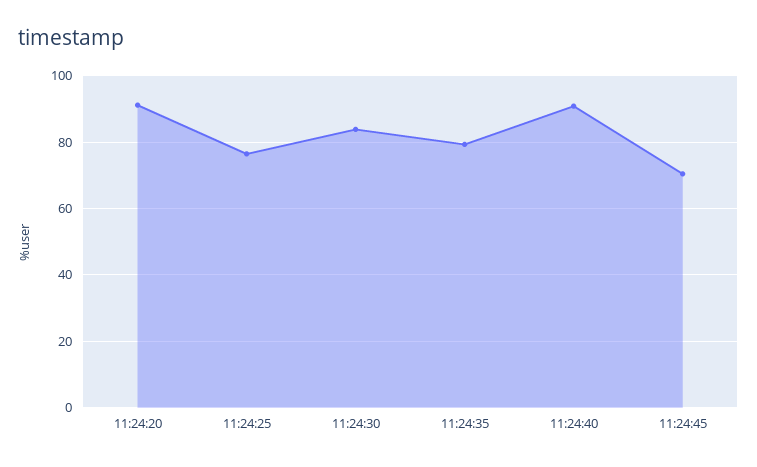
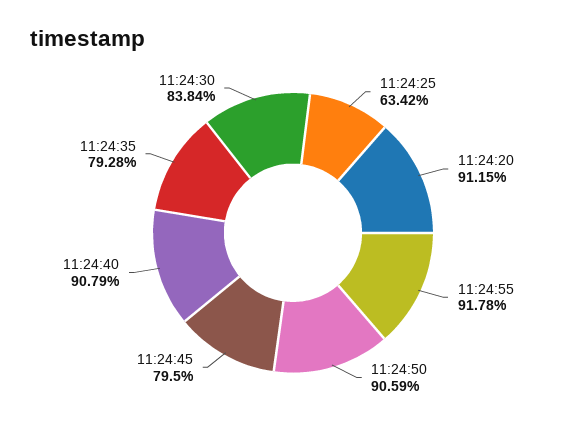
11:24:25: 76 -> 63.42
11:24:45: 70 -> 79.5
11:24:55: none -> 91.78
11:24:50: none -> 90.59

